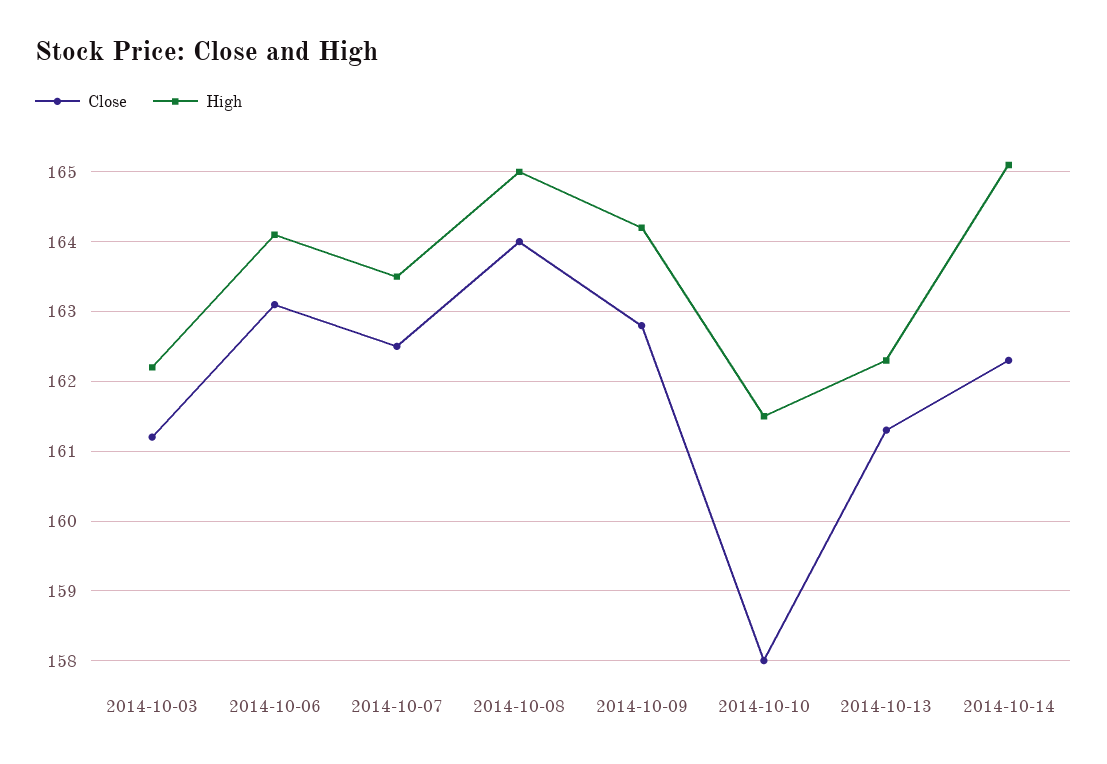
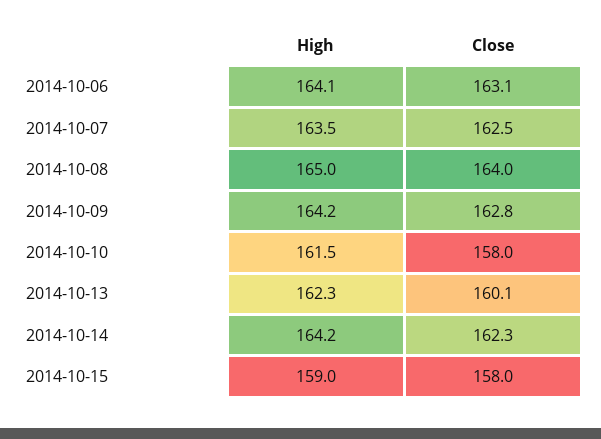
Close, 2014-10-03: 161.2 -> none
High, 2014-10-03: 162.2 -> none
Close, 2014-10-13: 161.3 -> 160.1
High, 2014-10-14: 165.1 -> 164.2
High, 2014-10-15: none -> 159
Close, 2014-10-15: none -> 158

